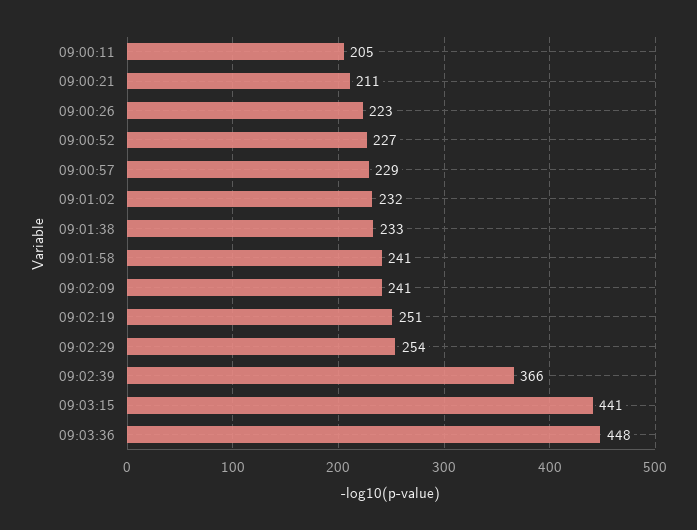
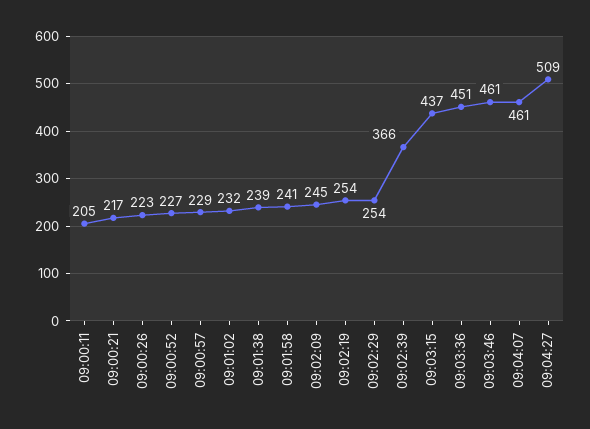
09:00:21: 211 -> 217
09:01:38: 233 -> 239
09:02:09: 241 -> 245
09:02:19: 251 -> 254
09:03:15: 441 -> 437
09:03:36: 448 -> 451
09:03:46: none -> 461
09:04:07: none -> 461
09:04:27: none -> 509

